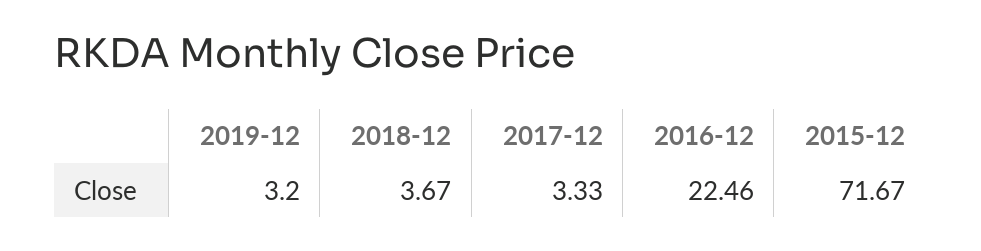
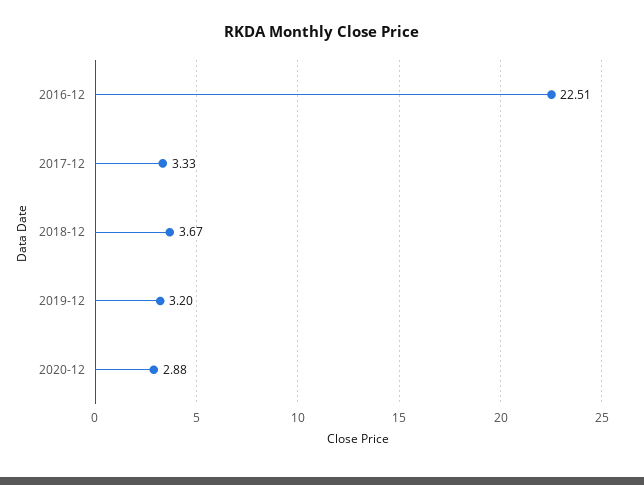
2016-12: 22.46 -> 22.51
2015-12: 71.67 -> none
2020-12: none -> 2.88

